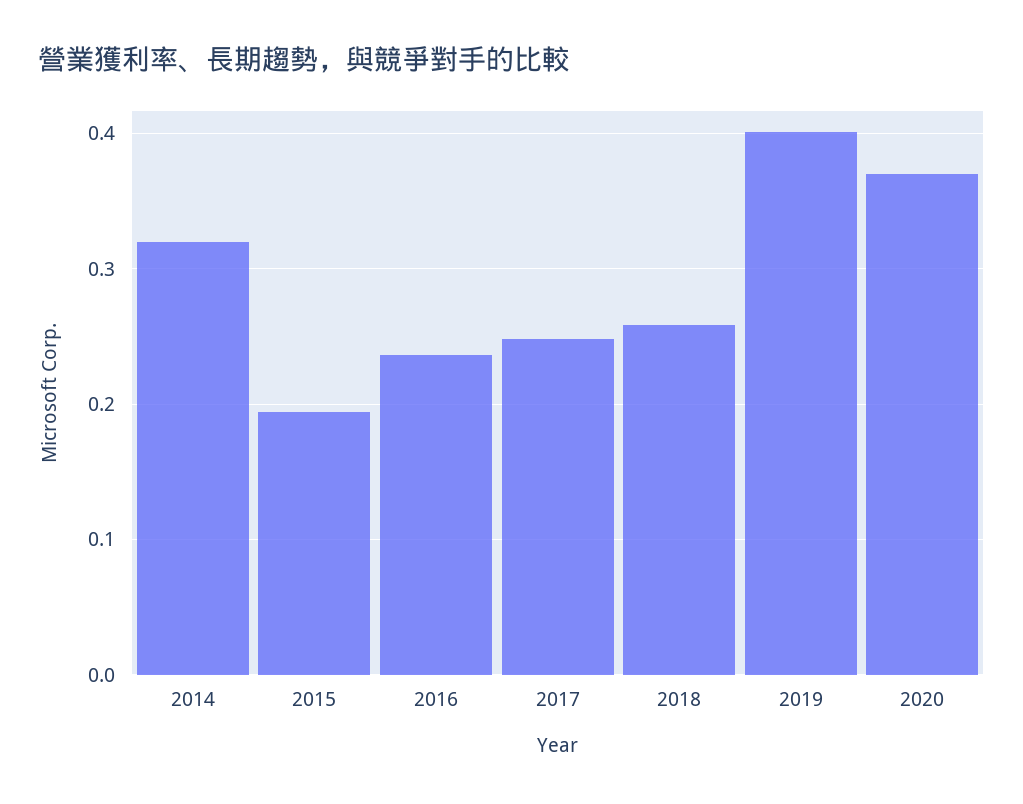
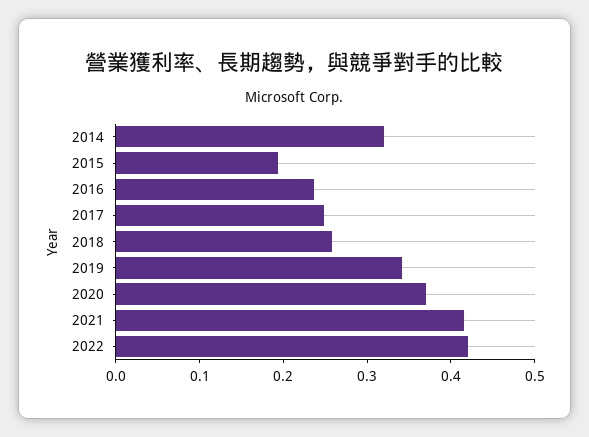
2019: 0.4 -> 0.34
2021: none -> 0.42
2022: none -> 0.42

